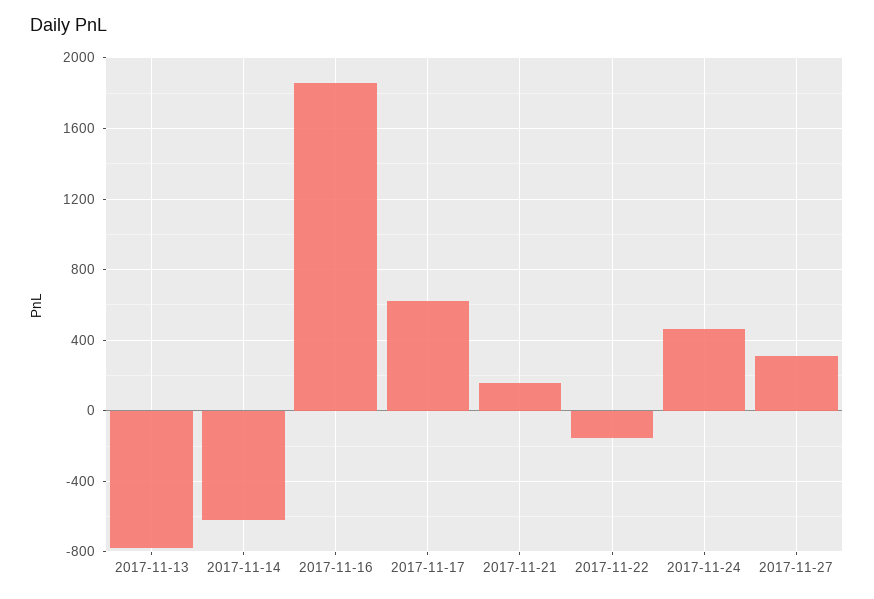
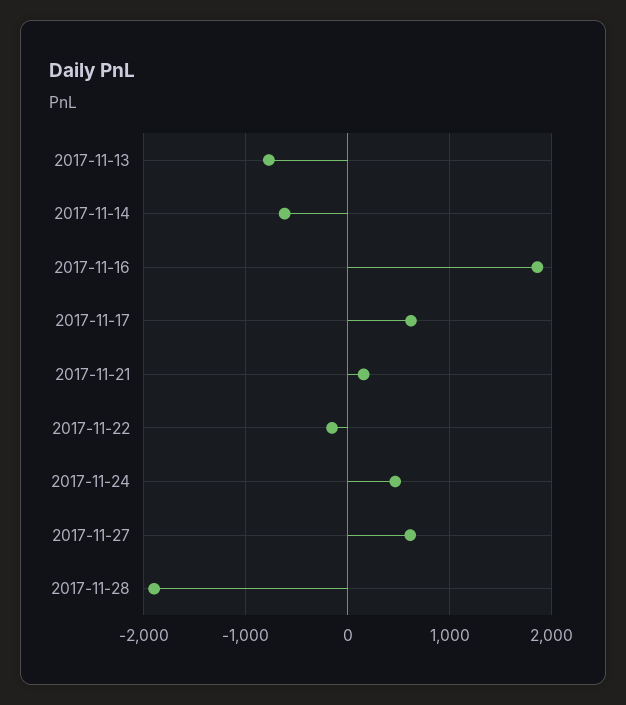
2017-11-27: 300 -> 600
2017-11-28: none -> -1900

